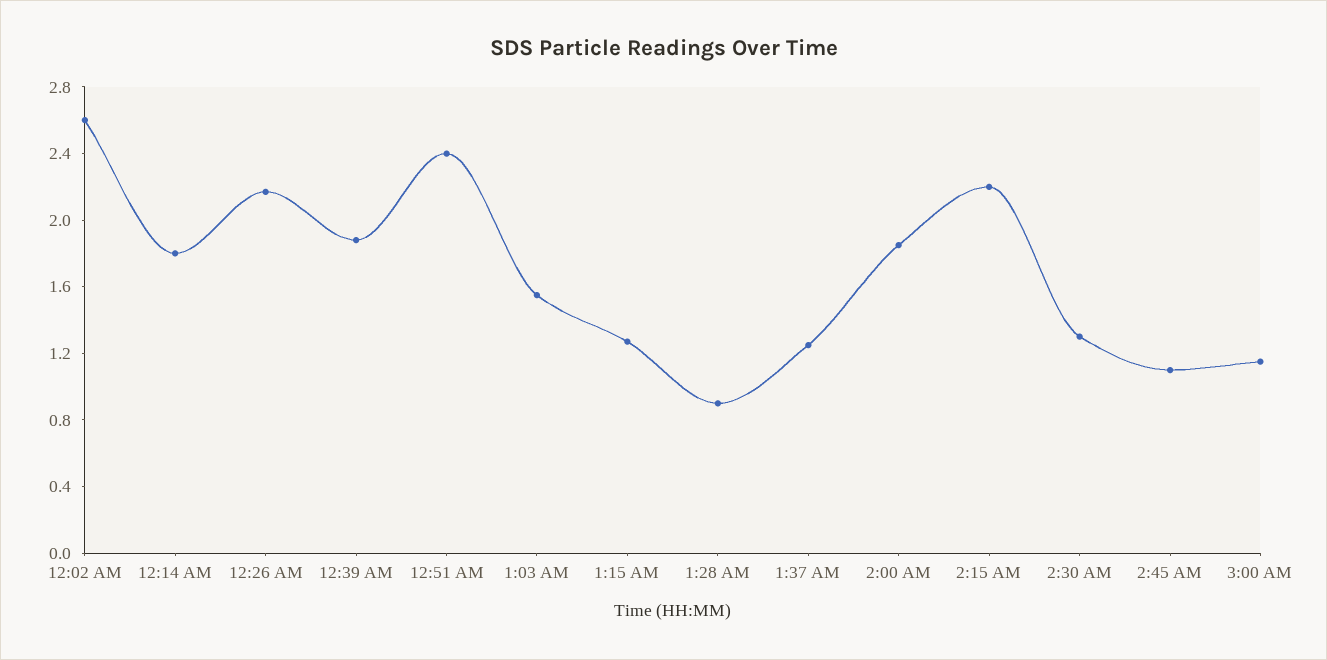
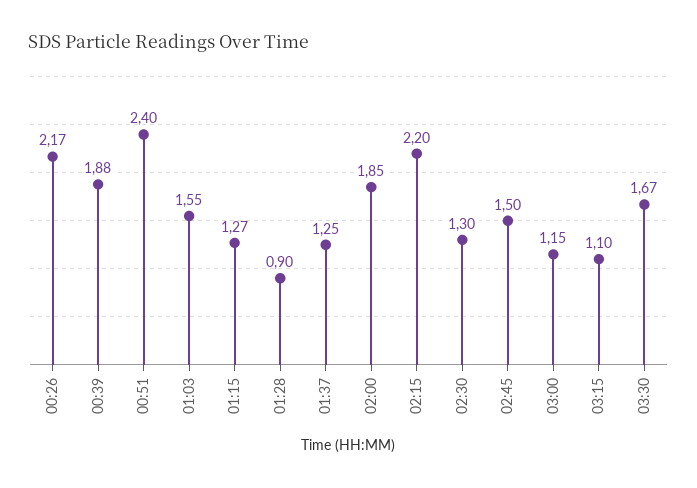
12:02 AM: 2.6 -> none
12:14 AM: 1.8 -> none
2:45 AM: 1.1 -> 1.5
03:15: none -> 1.1
03:30: none -> 1.67

